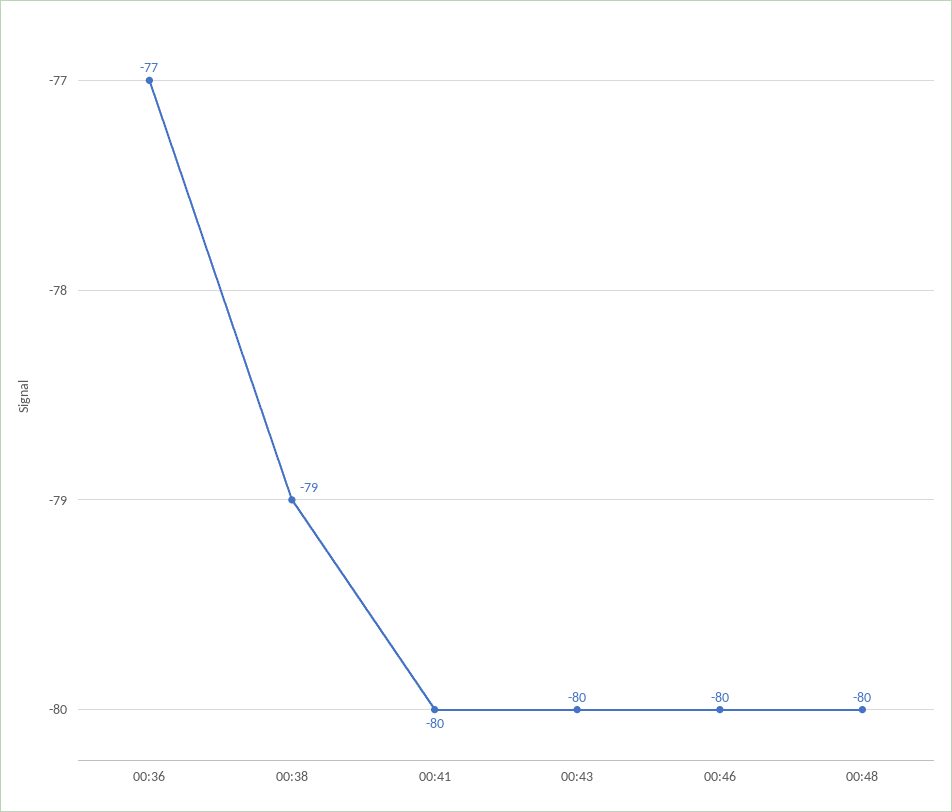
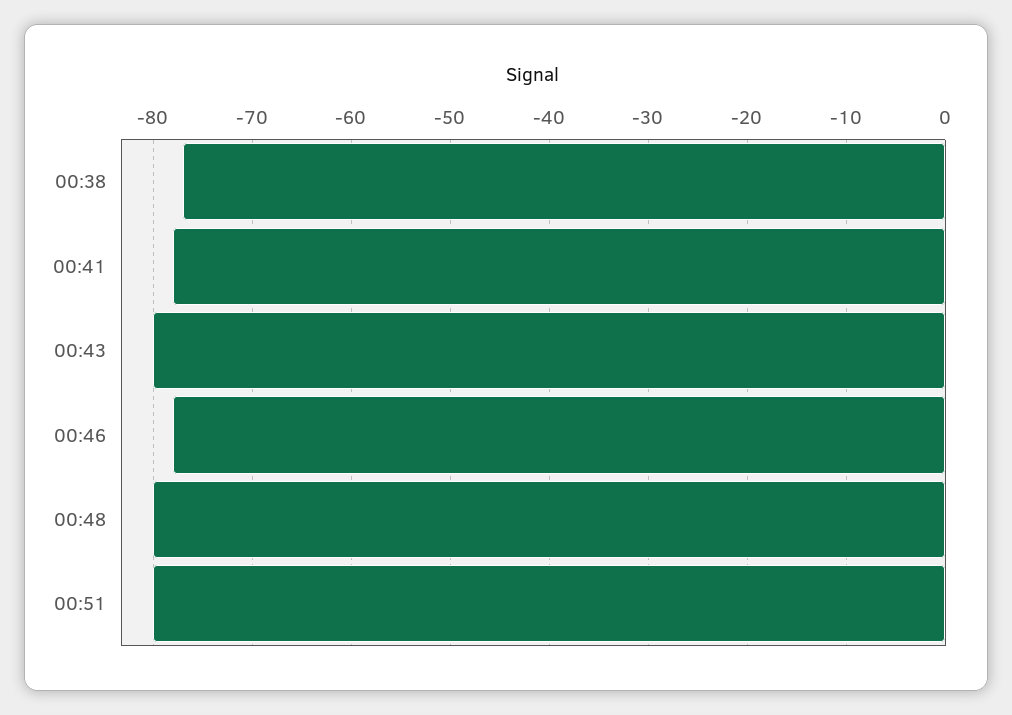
00:36: -77 -> none
00:38: -79 -> -77
00:41: -80 -> -78
00:46: -80 -> -78
00:51: none -> -80

